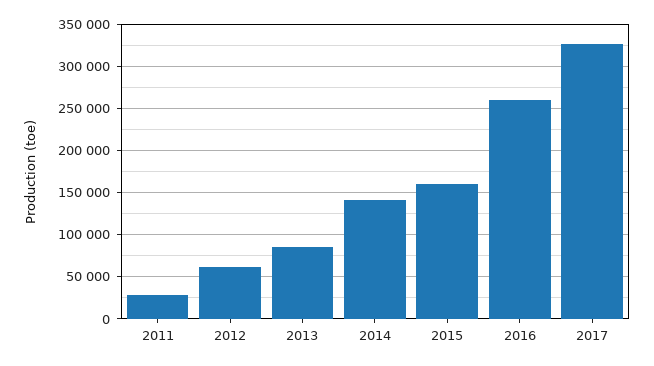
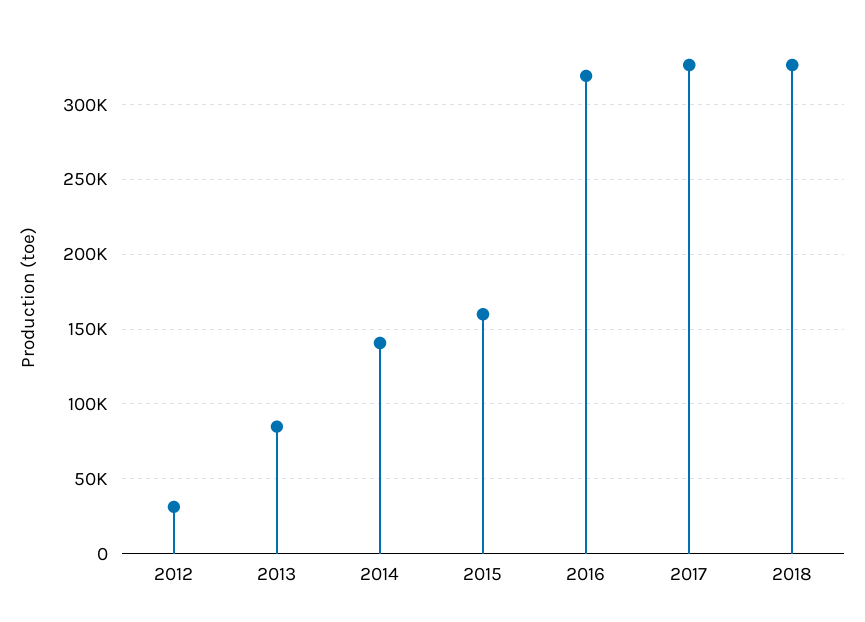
2011: 30000 -> none
2012: 60000 -> 30000
2016: 260000 -> 320000
2018: none -> 325000

